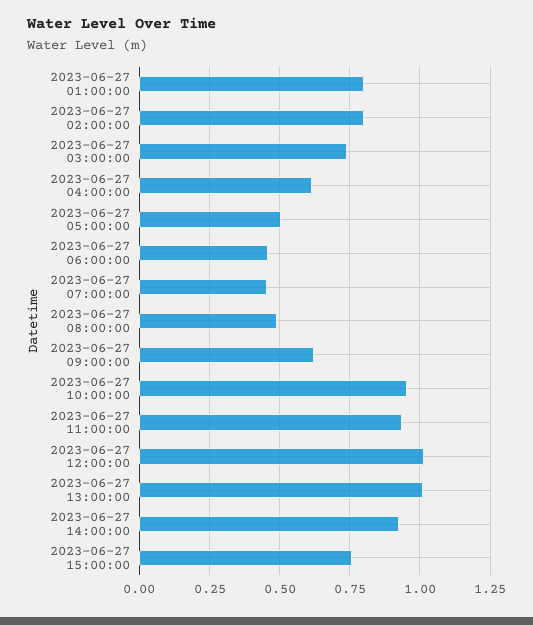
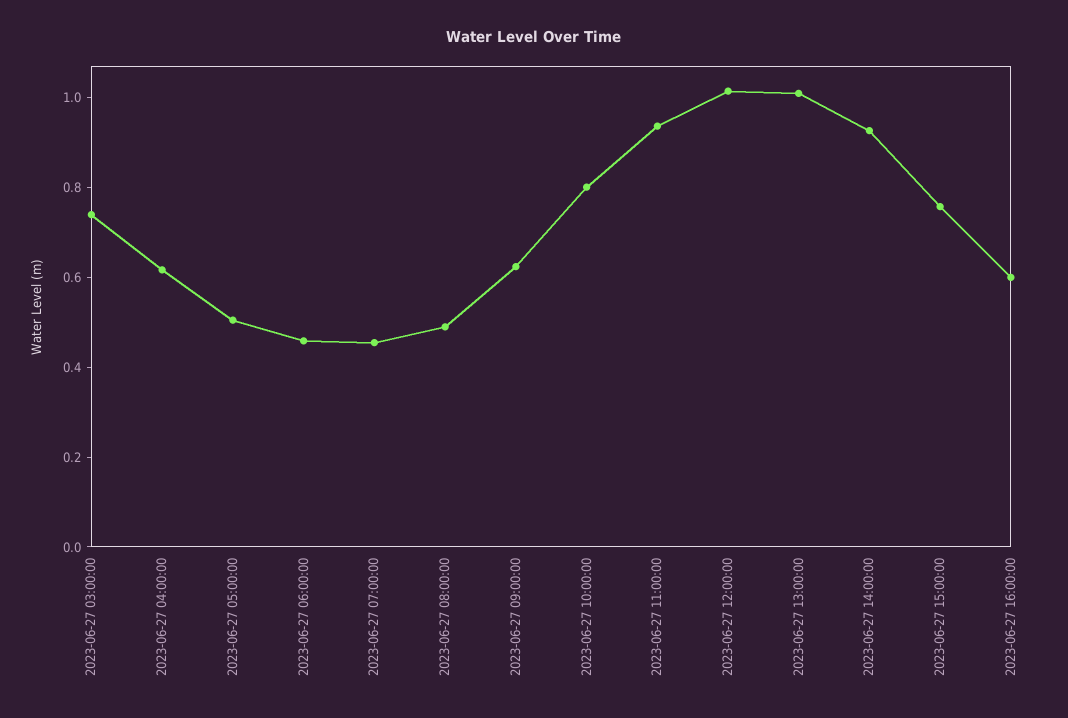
2023-06-27 01:00:00: 0.8 -> none
2023-06-27 02:00:00: 0.8 -> none
2023-06-27 10:00:00: 0.95 -> 0.8
2023-06-27 16:00:00: none -> 0.6

